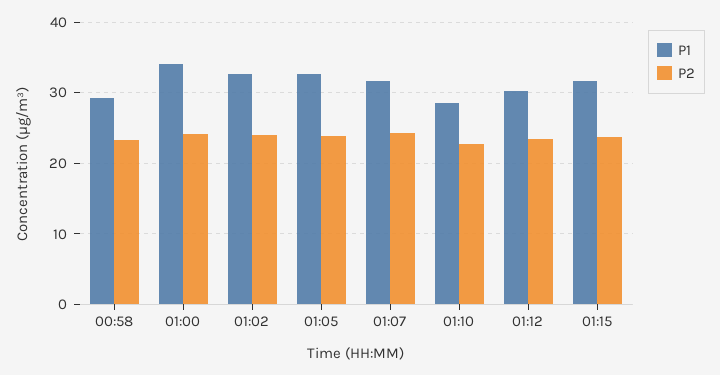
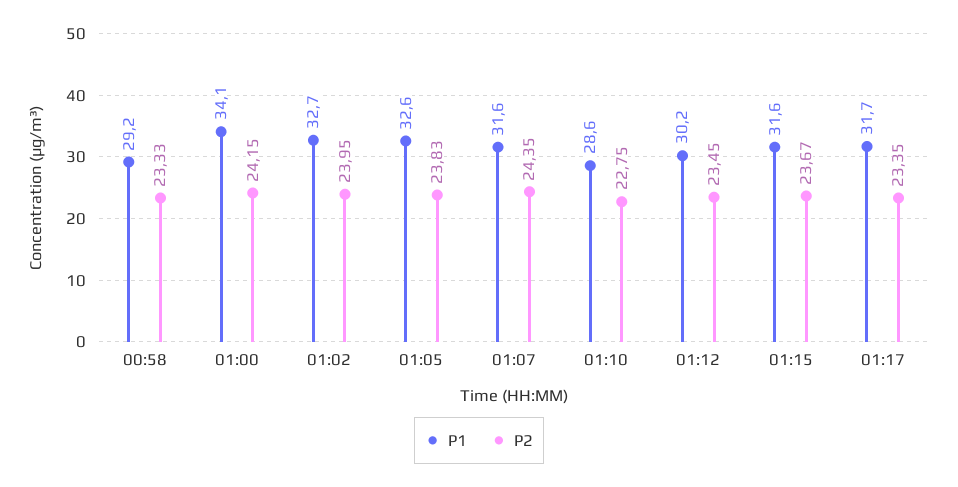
P1, 01:17: none -> 31.7
P2, 01:17: none -> 23.35

